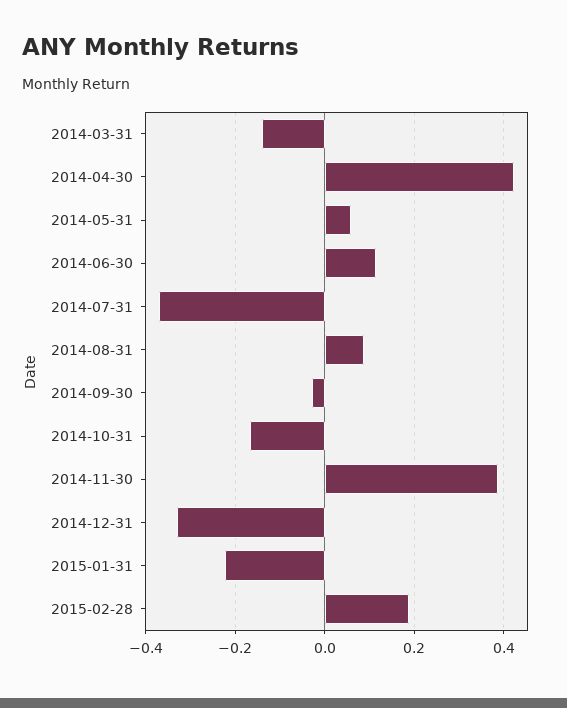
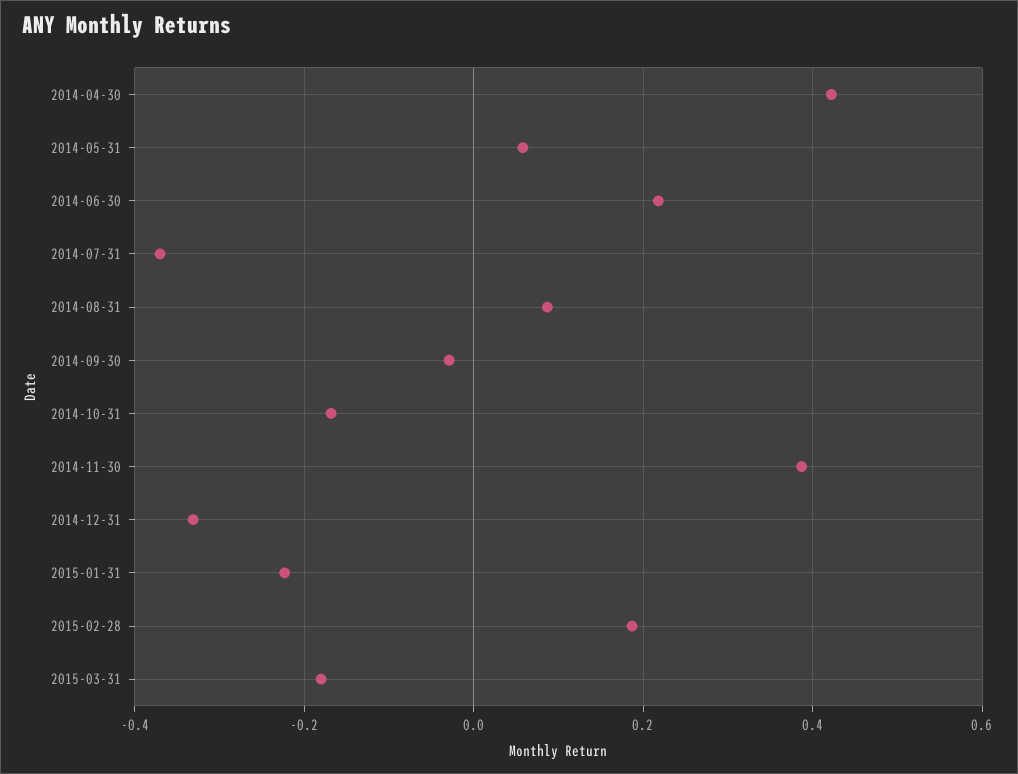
2014-03-31: -0.14 -> none
2014-06-30: 0.12 -> 0.22
2015-03-31: none -> -0.18

